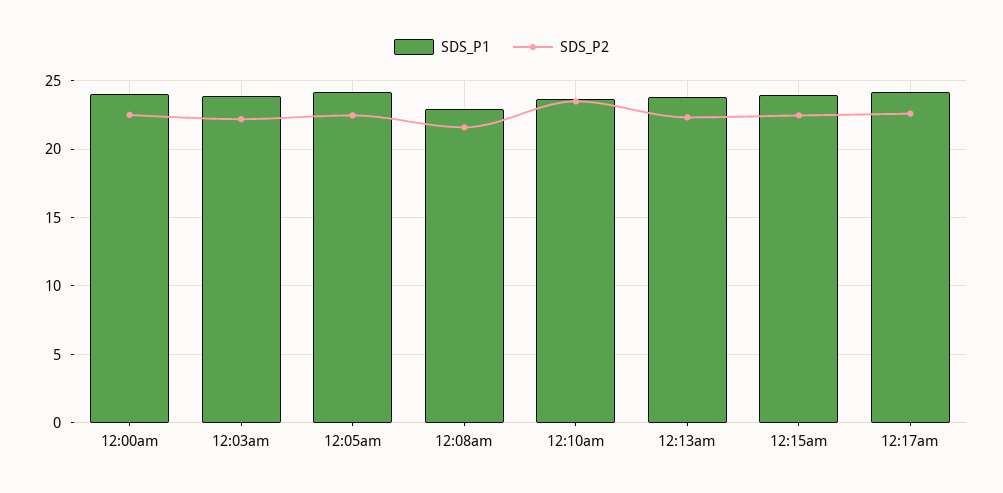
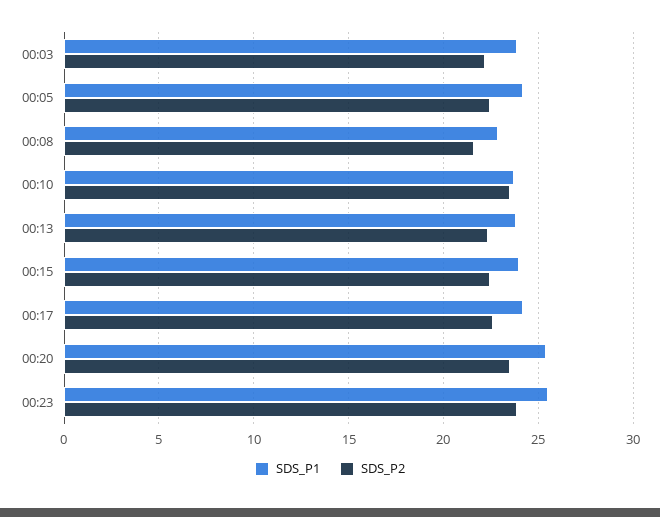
SDS_P1, 12:00am: 24 -> none
SDS_P2, 12:00am: 22.5 -> none
SDS_P1, 00:20: none -> 25.5
SDS_P2, 00:20: none -> 23.5
SDS_P1, 00:23: none -> 25.5
SDS_P2, 00:23: none -> 24

